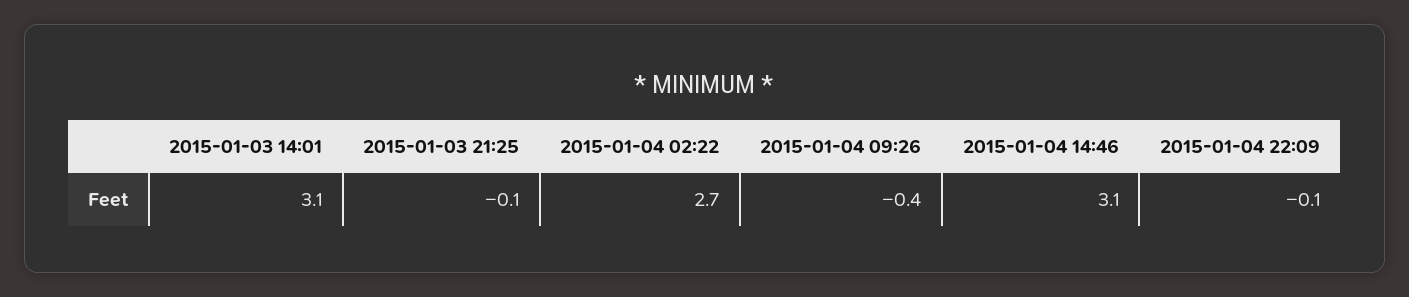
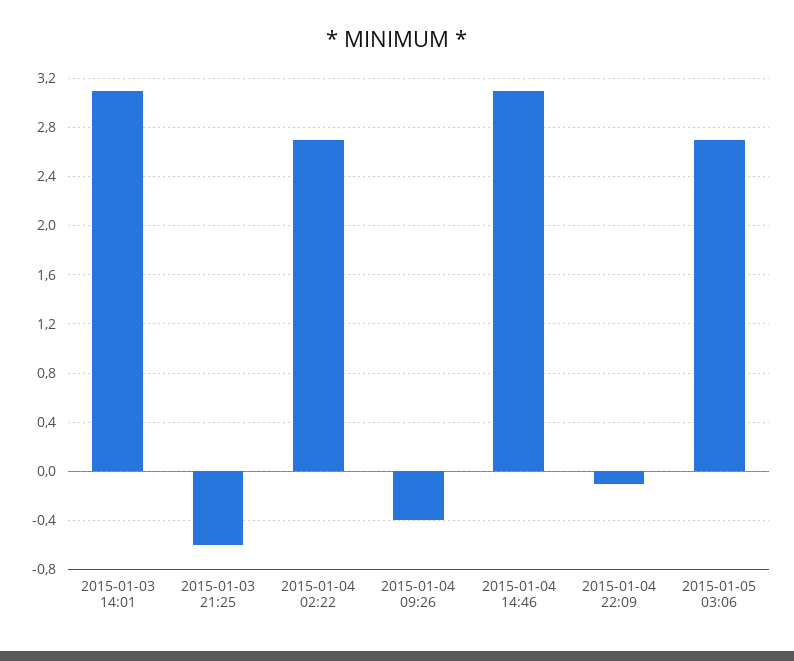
2015-01-03 21:25: -0.1 -> -0.6
2015-01-05 03:06: none -> 2.7

